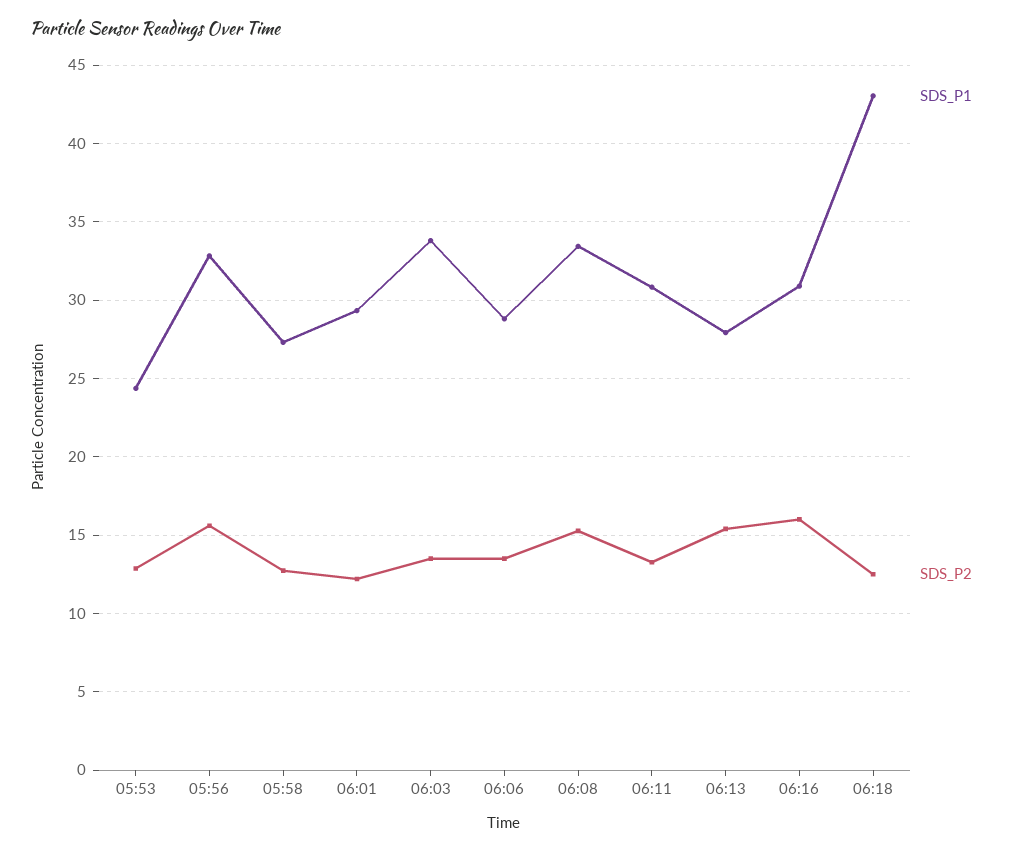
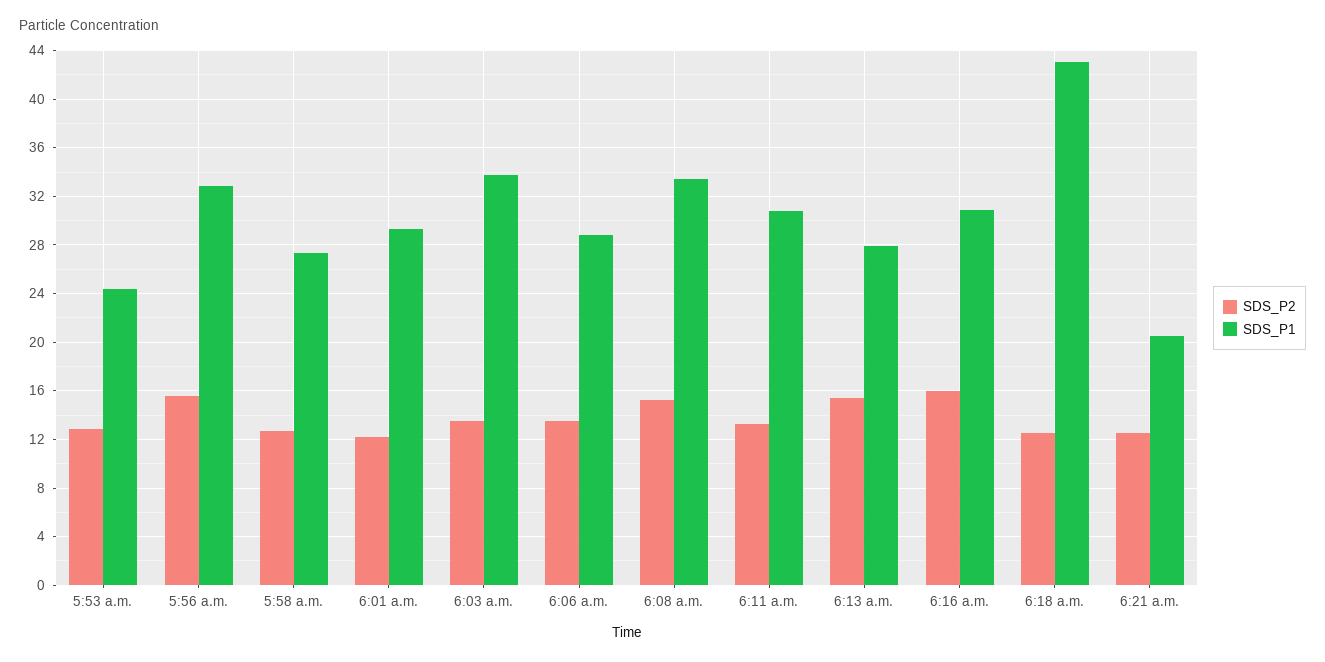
SDS_P2, 6:21 a.m.: none -> 12.5
SDS_P1, 6:21 a.m.: none -> 20.5

